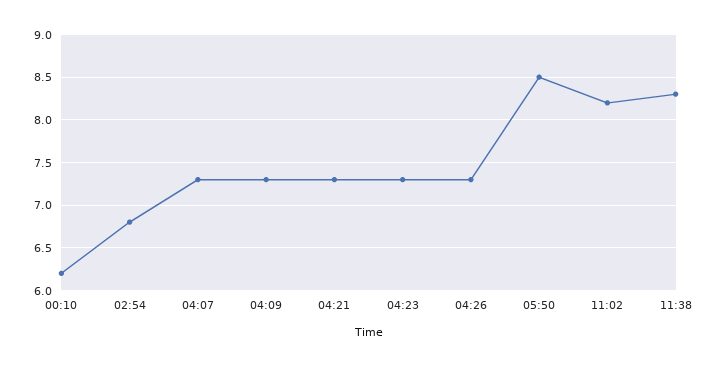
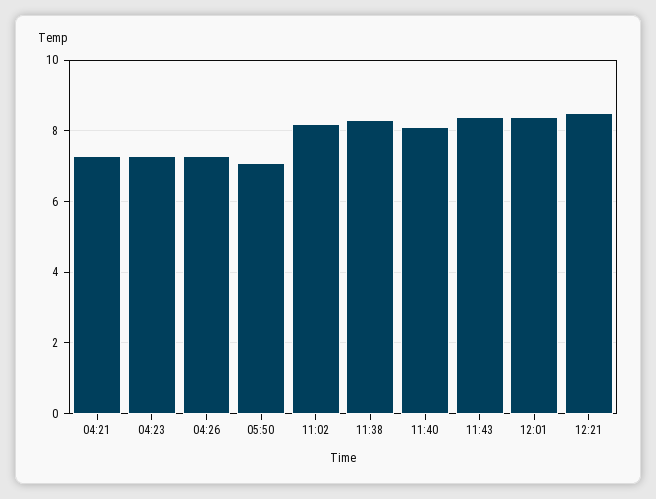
00:10: 6.2 -> none
02:54: 6.8 -> none
04:07: 7.3 -> none
04:09: 7.3 -> none
05:50: 8.5 -> 7
11:40: none -> 8
11:43: none -> 8.5
12:01: none -> 8.5
12:21: none -> 8.5

